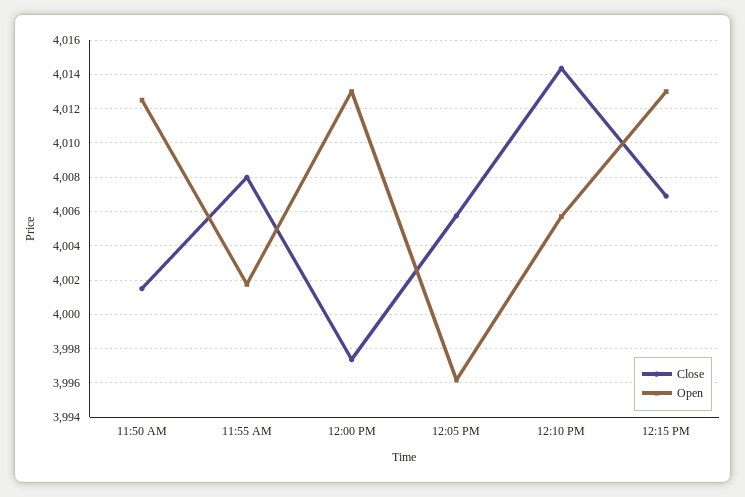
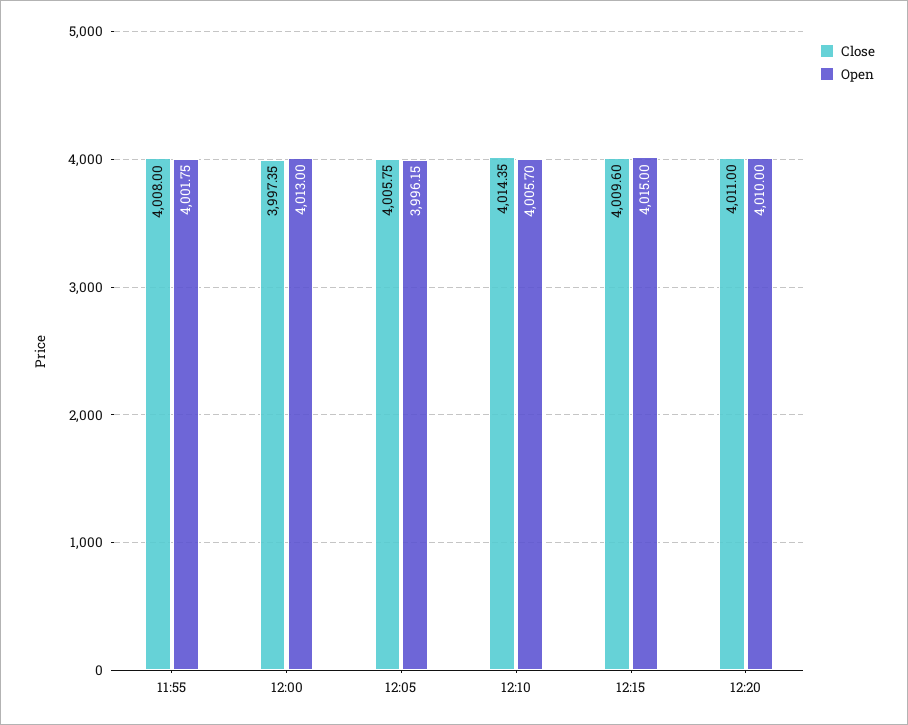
Close, 11:50 AM: 4001.5 -> none
Open, 11:50 AM: 4012.5 -> none
Close, 12:15 PM: 4007 -> 4009.6
Open, 12:15 PM: 4013 -> 4015
Close, 12:20: none -> 4011
Open, 12:20: none -> 4010

